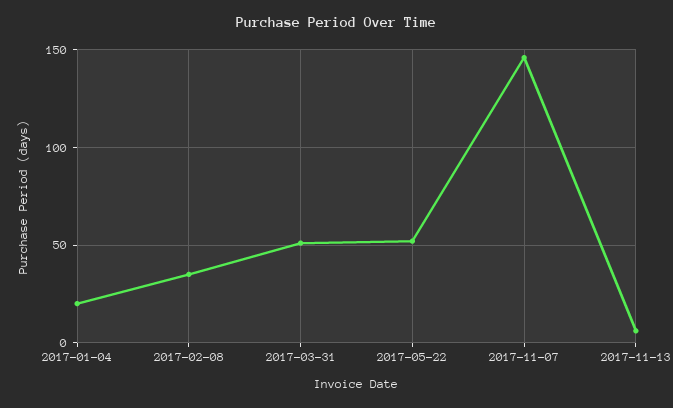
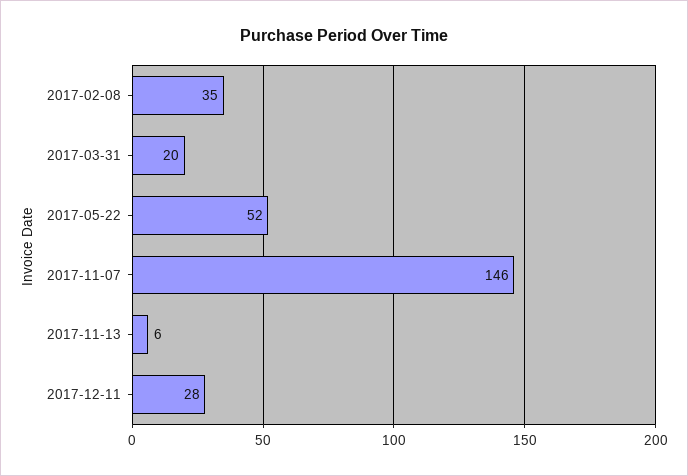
2017-01-04: 20 -> none
2017-03-31: 50 -> 20
2017-12-11: none -> 28

